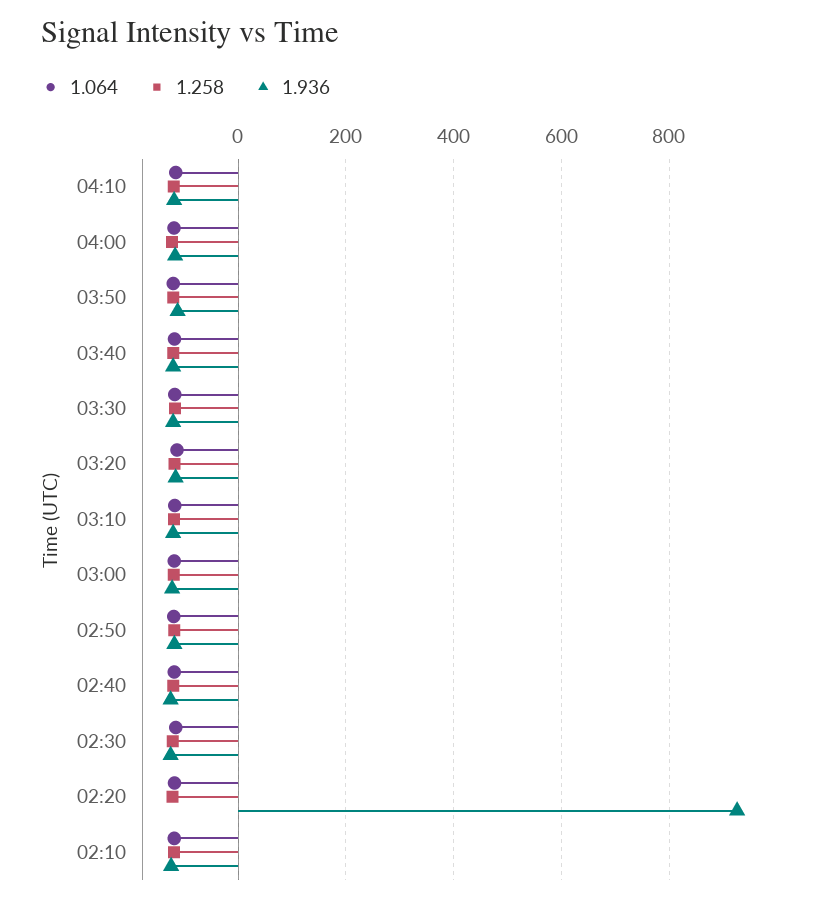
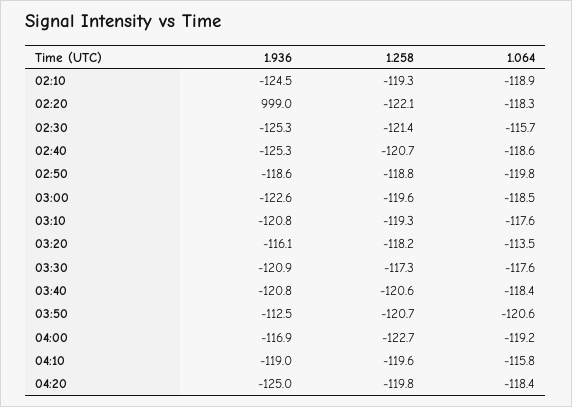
1.936, 02:20: 920 -> 999
1.936, 04:20: none -> -125
1.258, 04:20: none -> -119.8
1.064, 04:20: none -> -118.4

